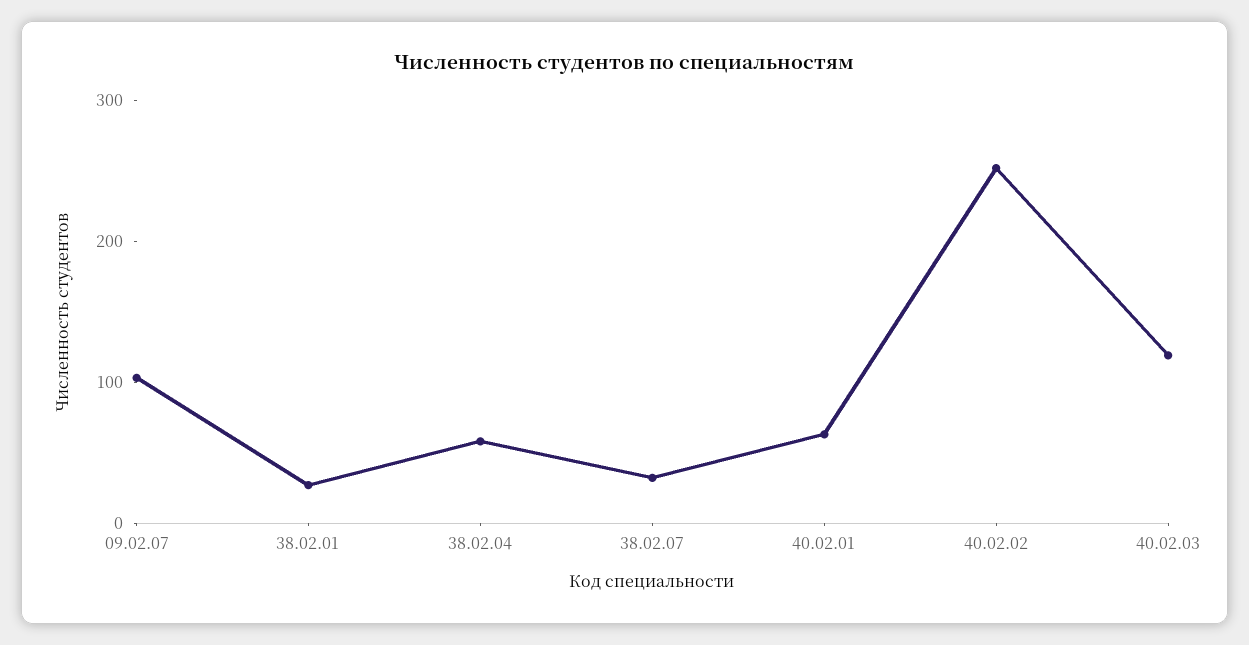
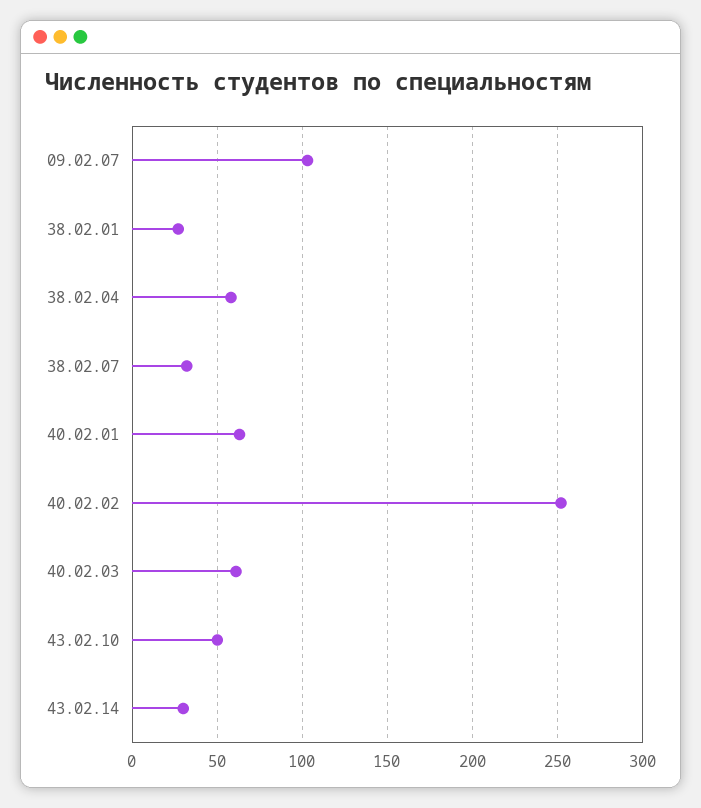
40.02.03: 120 -> 60
43.02.10: none -> 50
43.02.14: none -> 30

